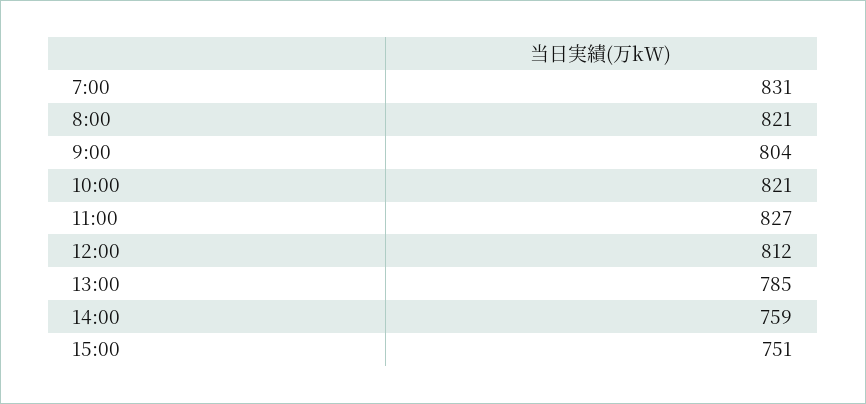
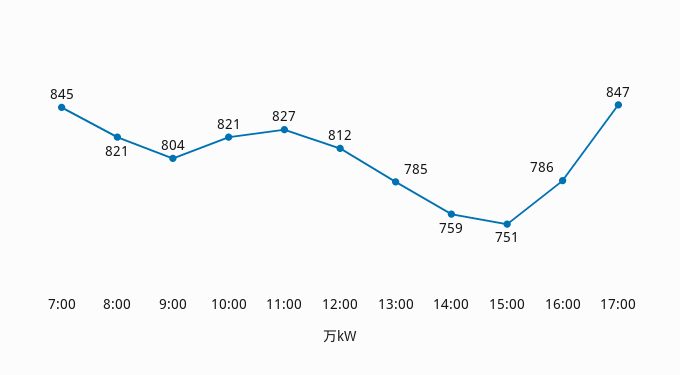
7:00: 831 -> 845
16:00: none -> 786
17:00: none -> 847

